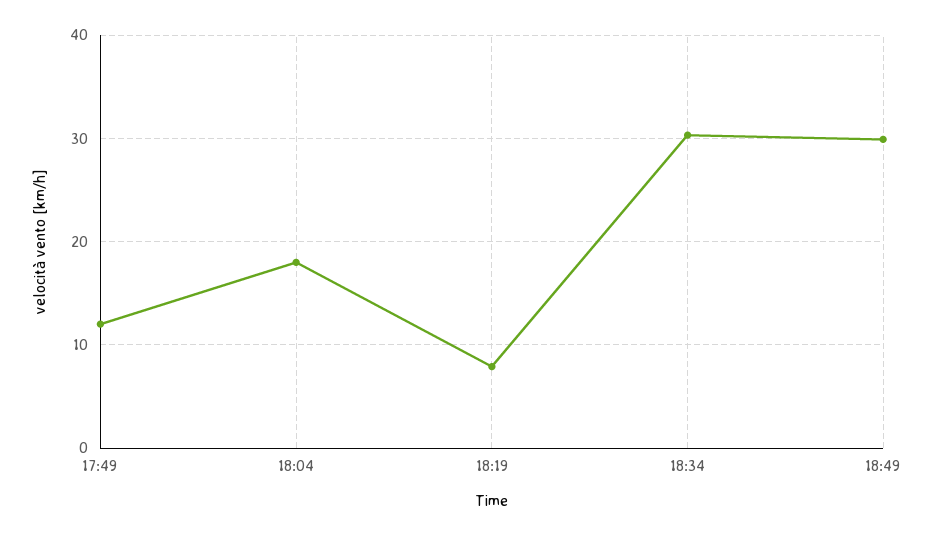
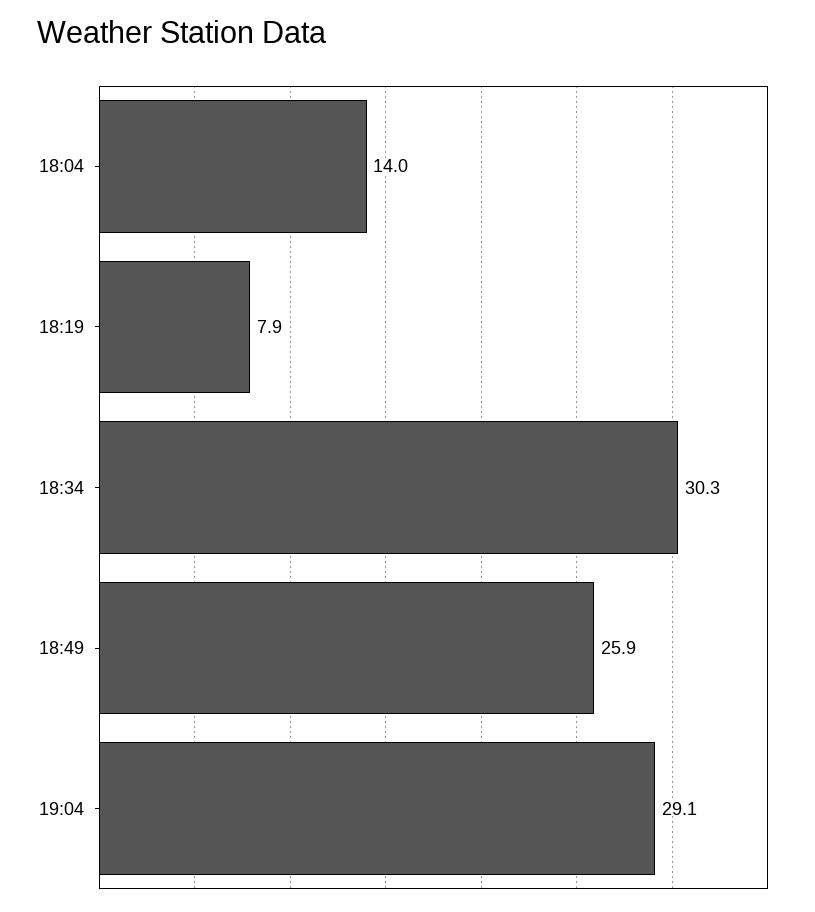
17:49: 12 -> none
18:04: 18 -> 14
18:49: 30 -> 25.9
19:04: none -> 29.1

